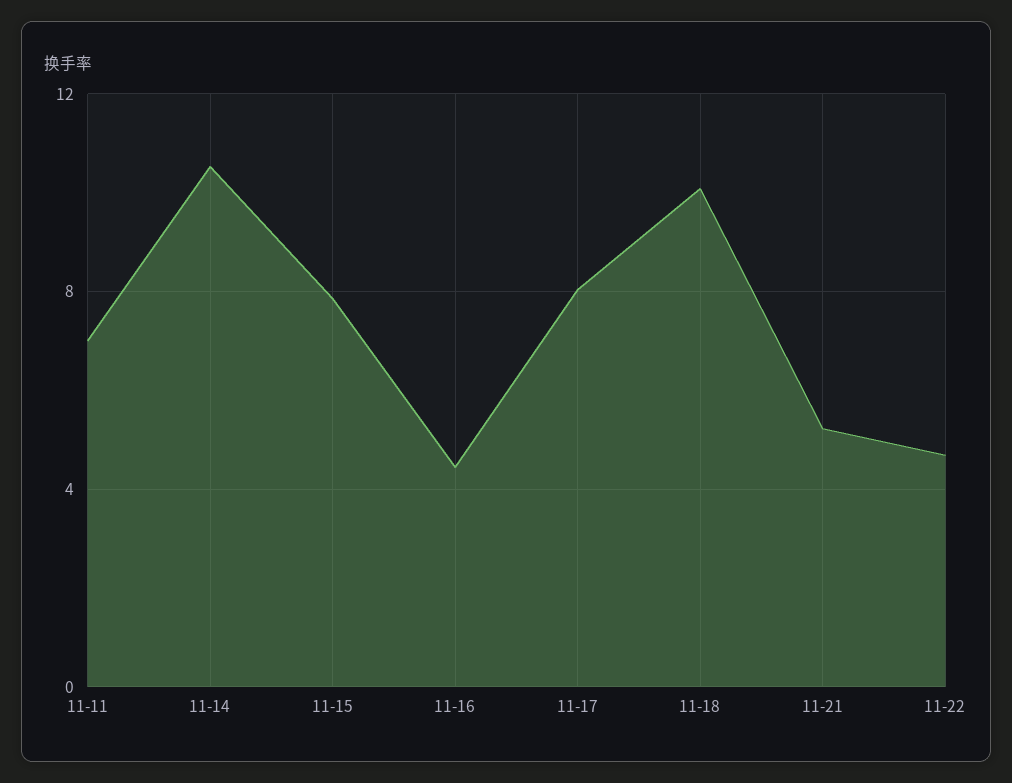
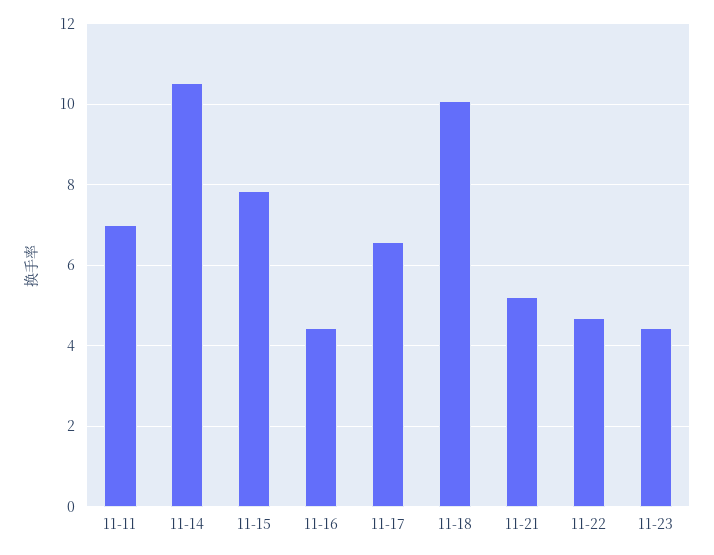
11-17: 8 -> 6.6
11-23: none -> 4.4

